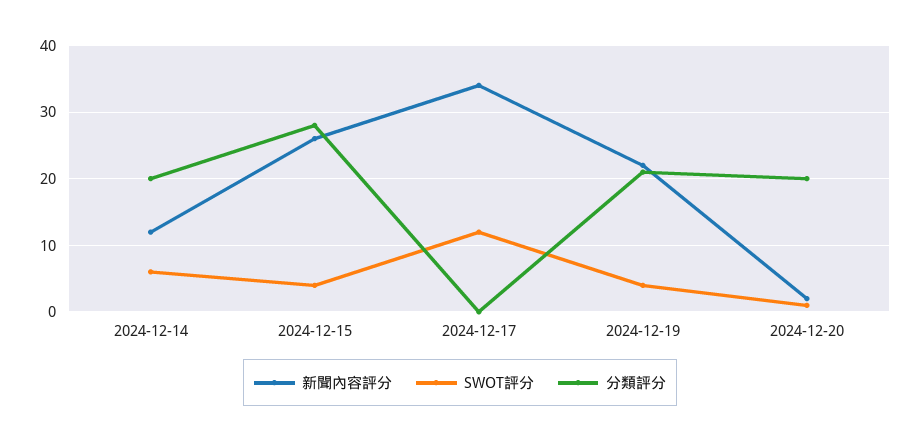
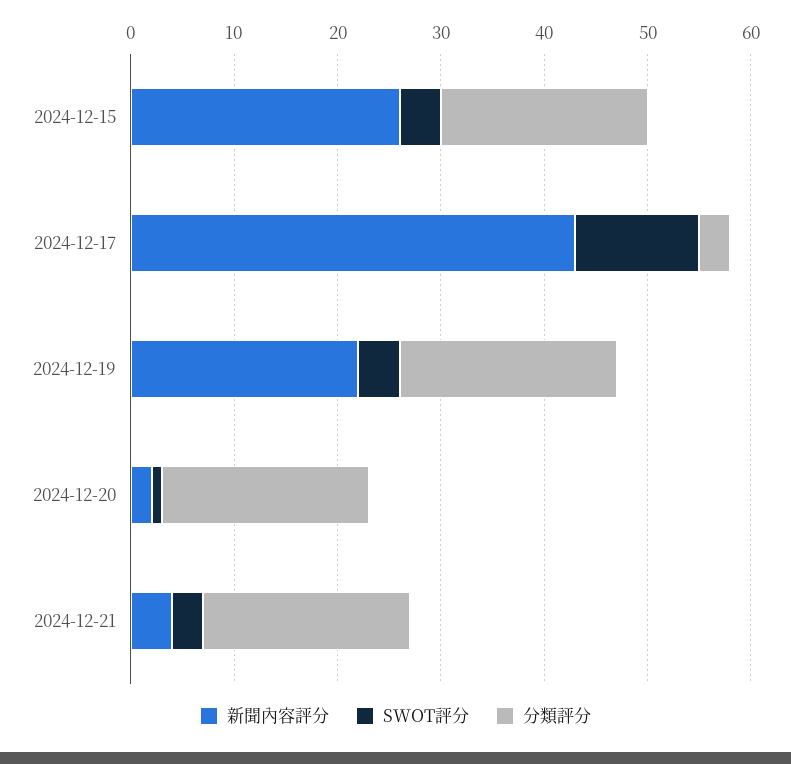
新聞內容評分, 2024-12-14: 12 -> none
SWOT評分, 2024-12-14: 6 -> none
分類評分, 2024-12-14: 20 -> none
分類評分, 2024-12-15: 28 -> 20
新聞內容評分, 2024-12-17: 34 -> 43
分類評分, 2024-12-17: 0 -> 3
新聞內容評分, 2024-12-21: none -> 4
SWOT評分, 2024-12-21: none -> 3
分類評分, 2024-12-21: none -> 20

